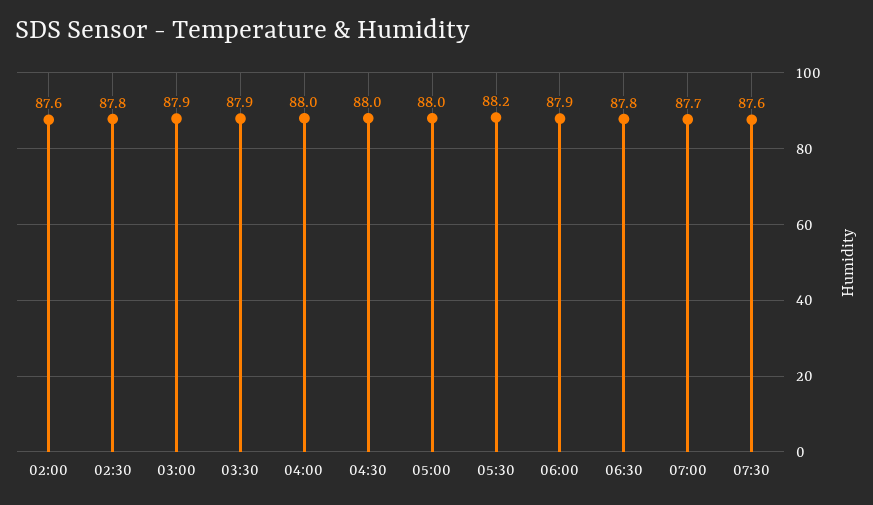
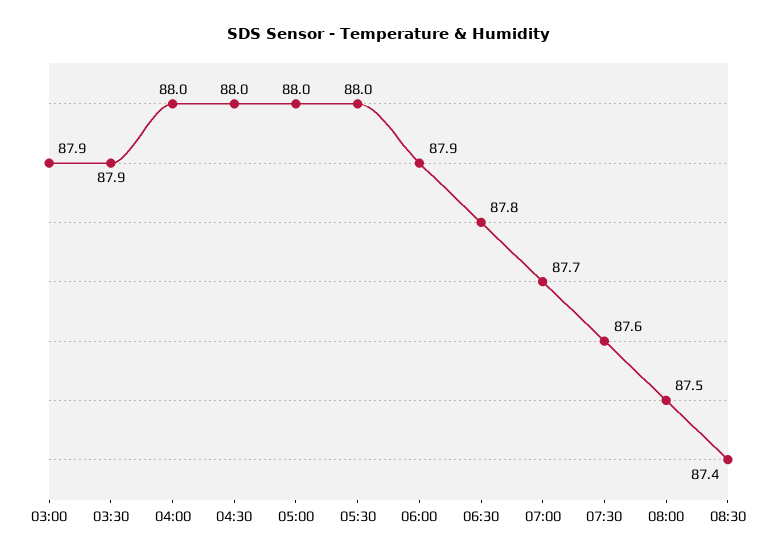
02:00: 87.6 -> none
02:30: 87.8 -> none
05:30: 88.2 -> 88
08:00: none -> 87.5
08:30: none -> 87.4

